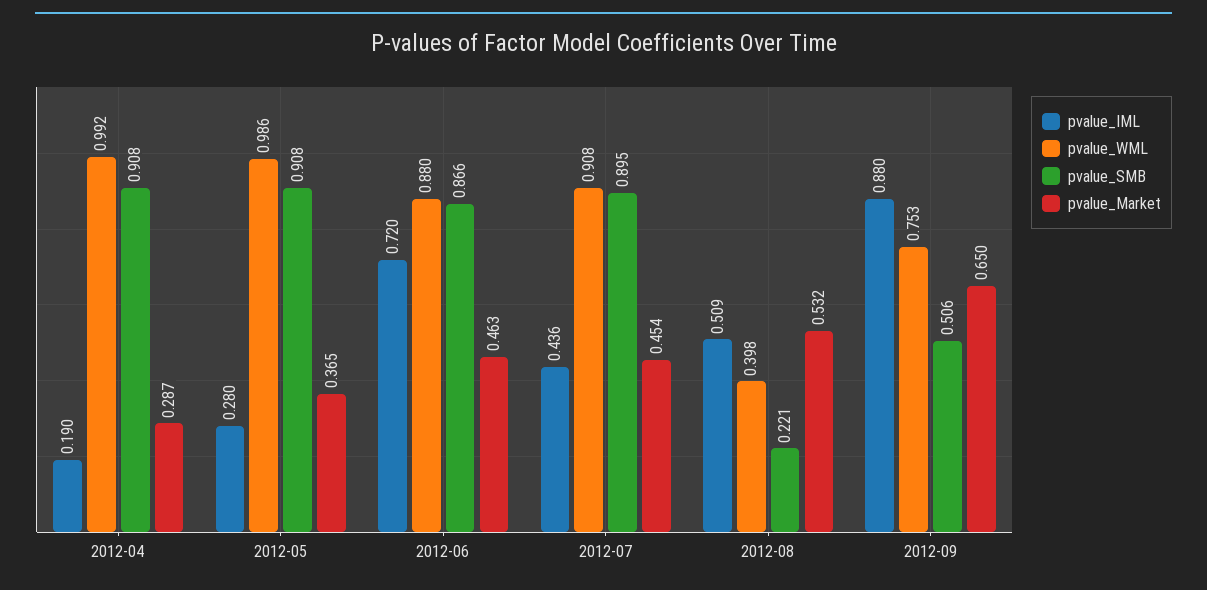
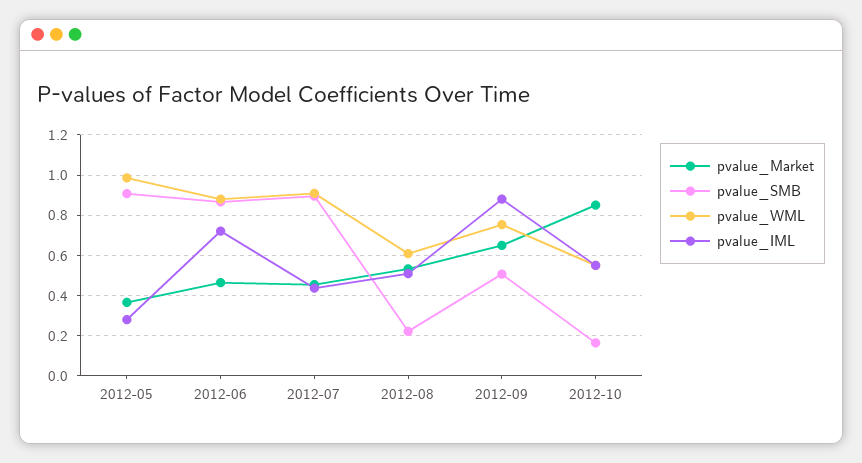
pvalue_IML, 2012-04: 0.19 -> none
pvalue_WML, 2012-04: 0.992 -> none
pvalue_SMB, 2012-04: 0.908 -> none
pvalue_Market, 2012-04: 0.287 -> none
pvalue_WML, 2012-08: 0.398 -> 0.6
pvalue_Market, 2012-10: none -> 0.85
pvalue_SMB, 2012-10: none -> 0.15
pvalue_WML, 2012-10: none -> 0.55
pvalue_IML, 2012-10: none -> 0.55

